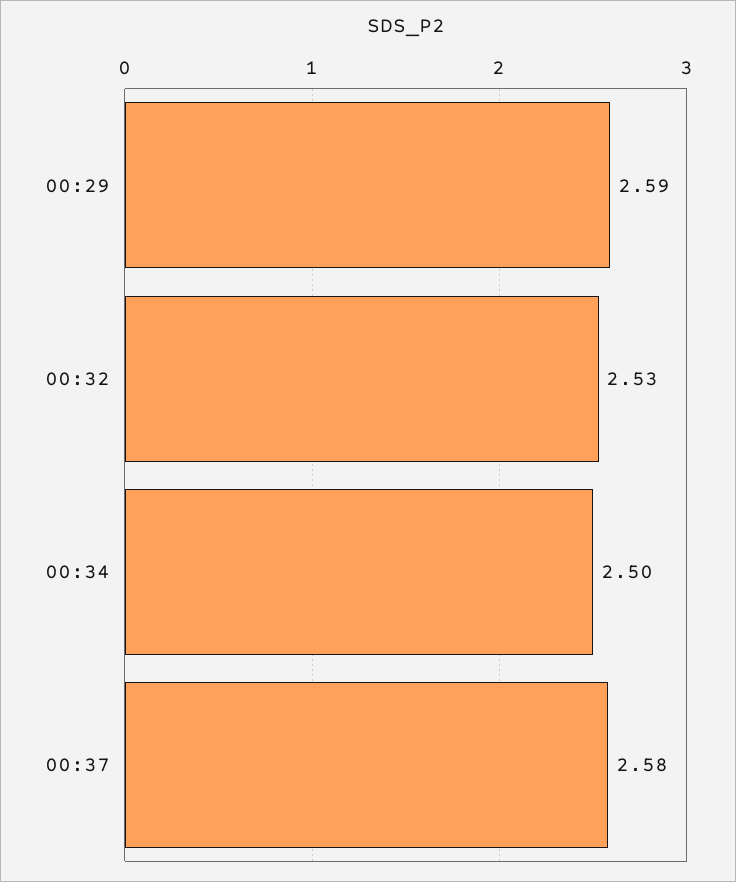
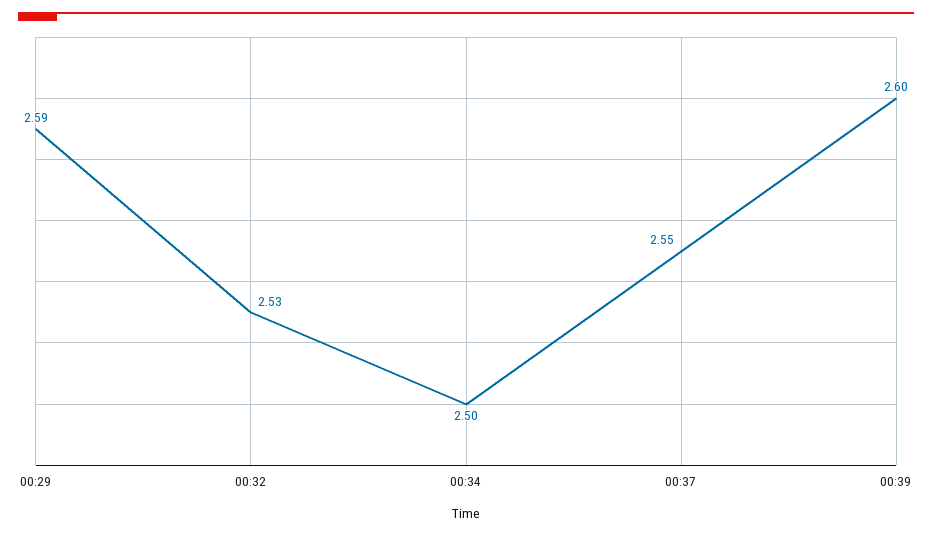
00:37: 2.58 -> 2.55
00:39: none -> 2.6

